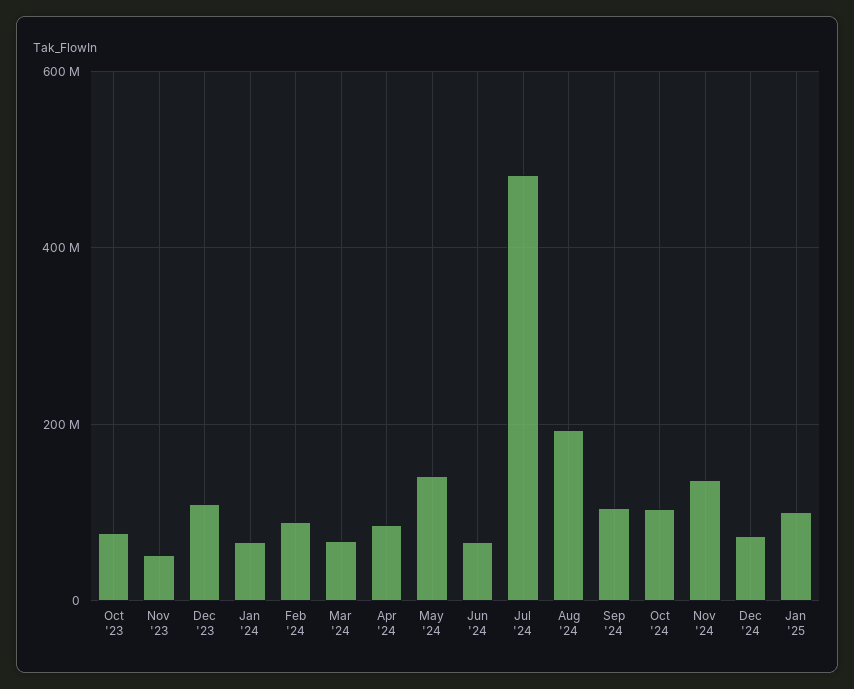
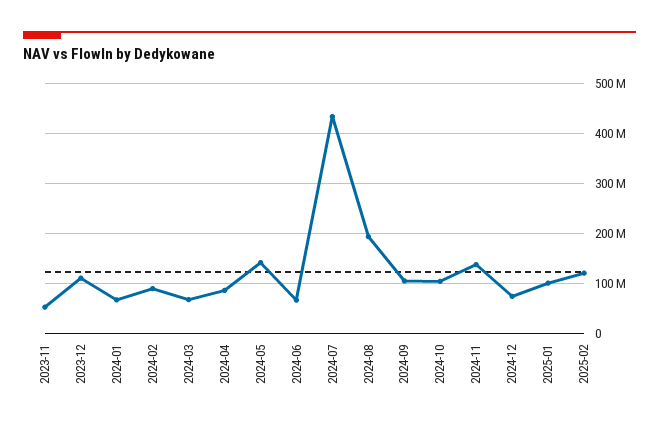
Oct '23: 80000000 -> none
Jul '24: 480000000 -> 440000000
2025-02: none -> 120000000

